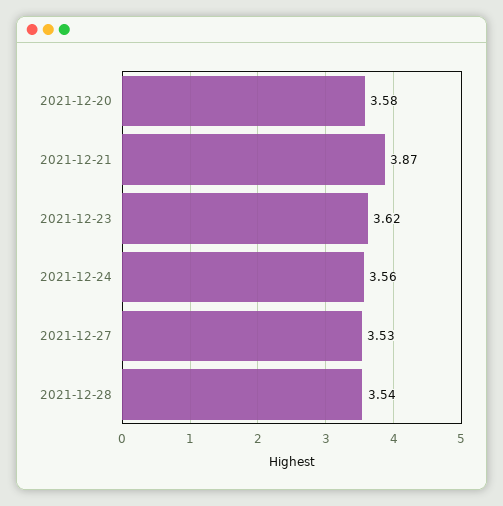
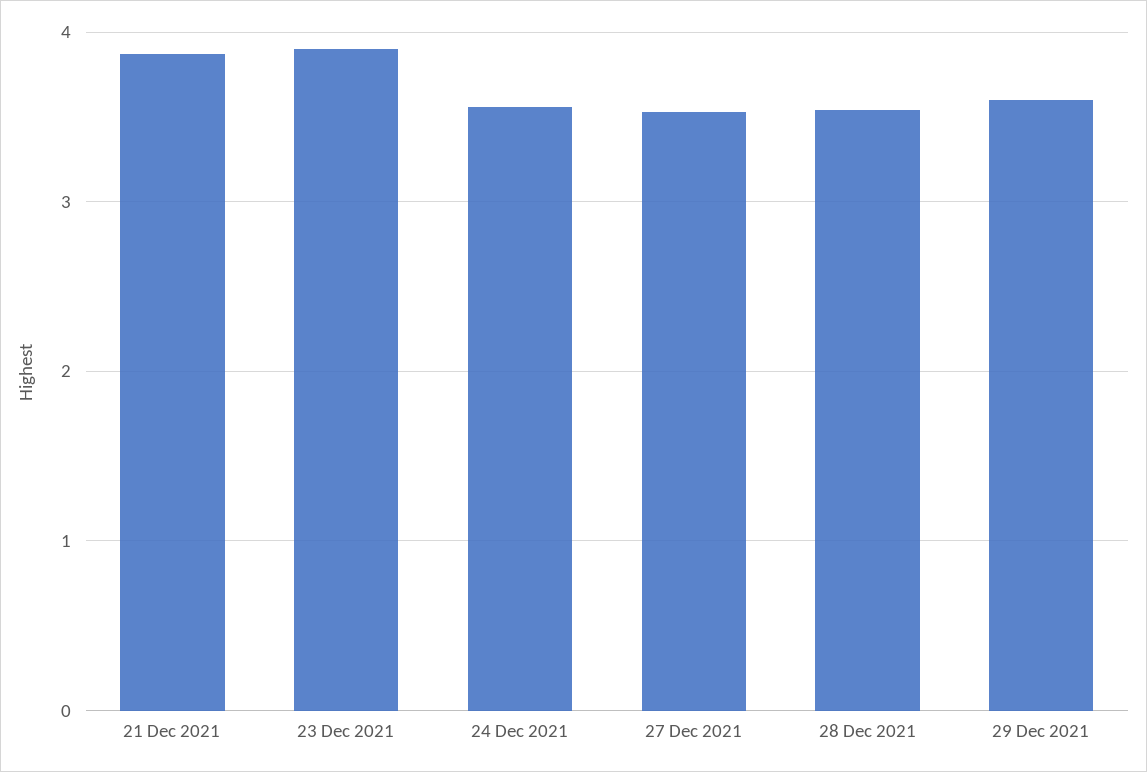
2021-12-20: 3.58 -> none
2021-12-23: 3.62 -> 3.9
29 Dec 2021: none -> 3.6

